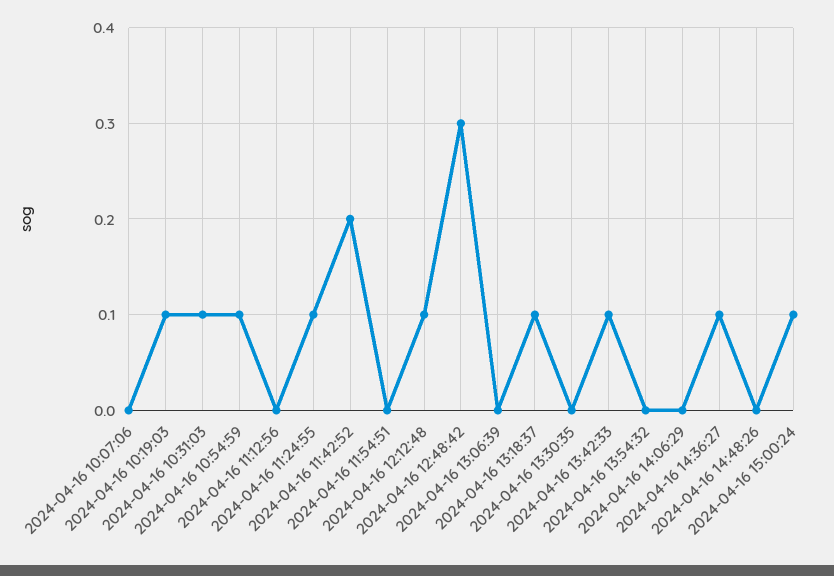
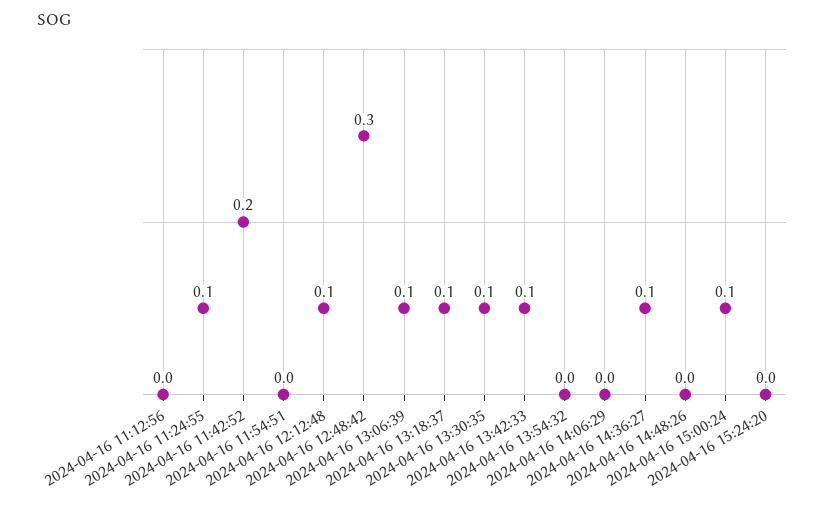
2024-04-16 10:07:06: 0 -> none
2024-04-16 10:19:03: 0.1 -> none
2024-04-16 10:31:03: 0.1 -> none
2024-04-16 10:54:59: 0.1 -> none
2024-04-16 13:06:39: 0 -> 0.1
2024-04-16 13:30:35: 0 -> 0.1
2024-04-16 15:24:20: none -> 0

